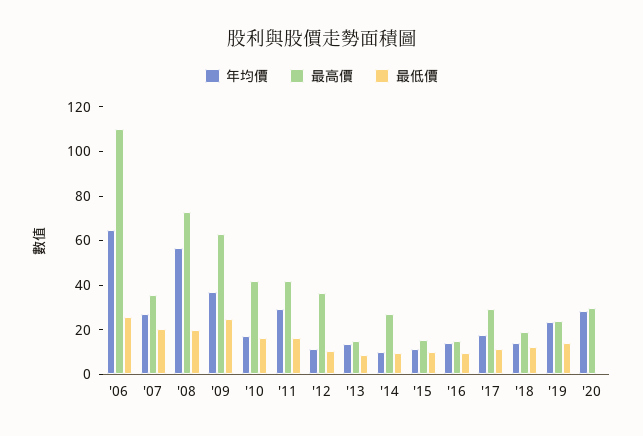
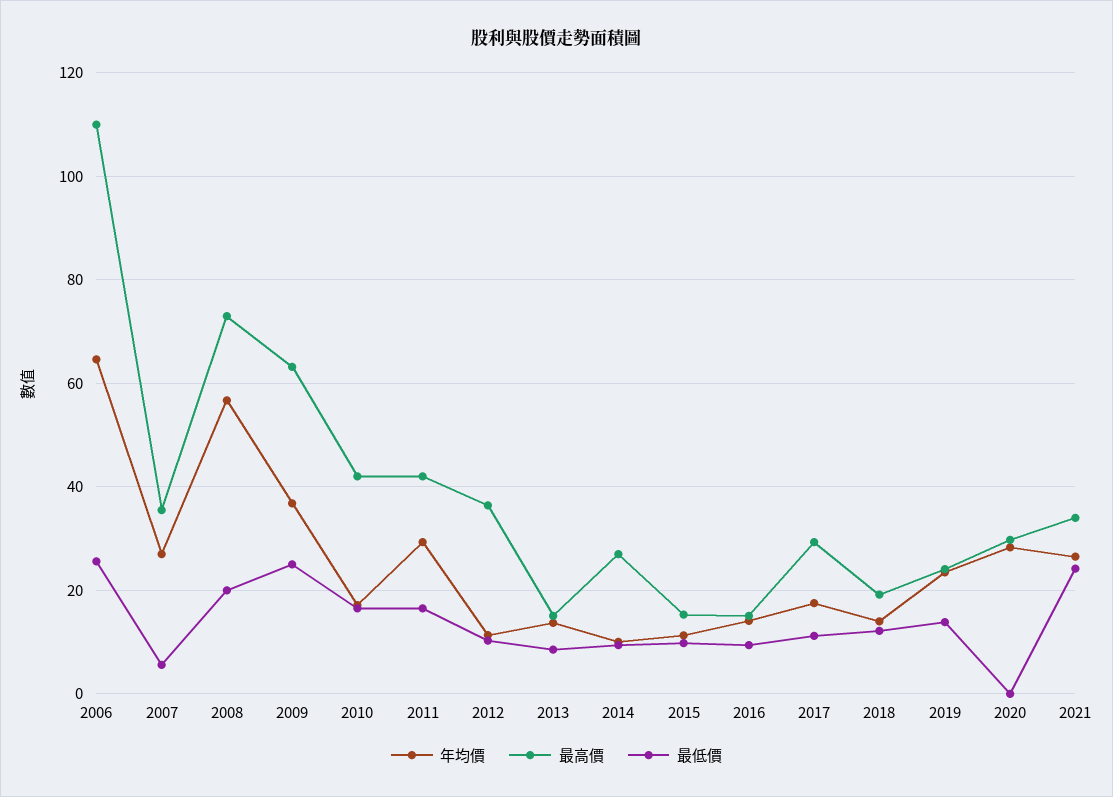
最低價, '07: 20 -> 6
年均價, 2021: none -> 26
最高價, 2021: none -> 34
最低價, 2021: none -> 24

